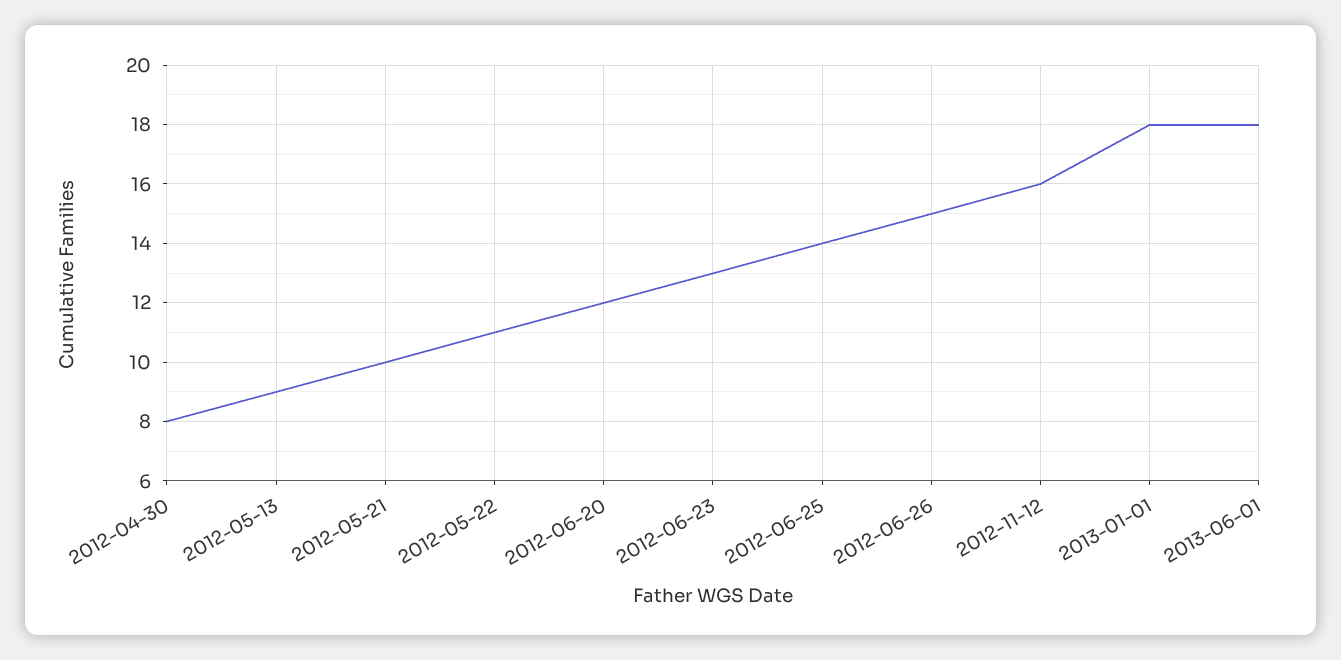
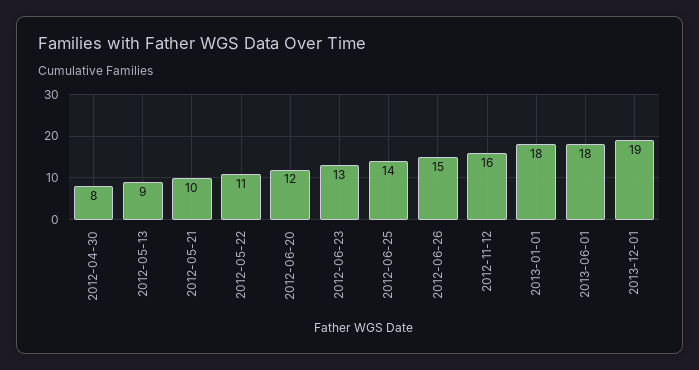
2013-12-01: none -> 19

